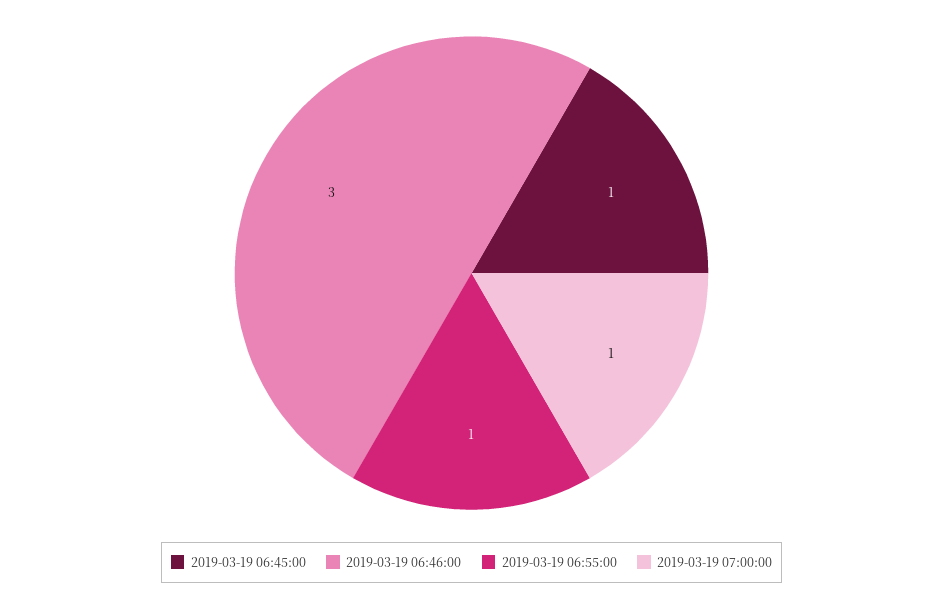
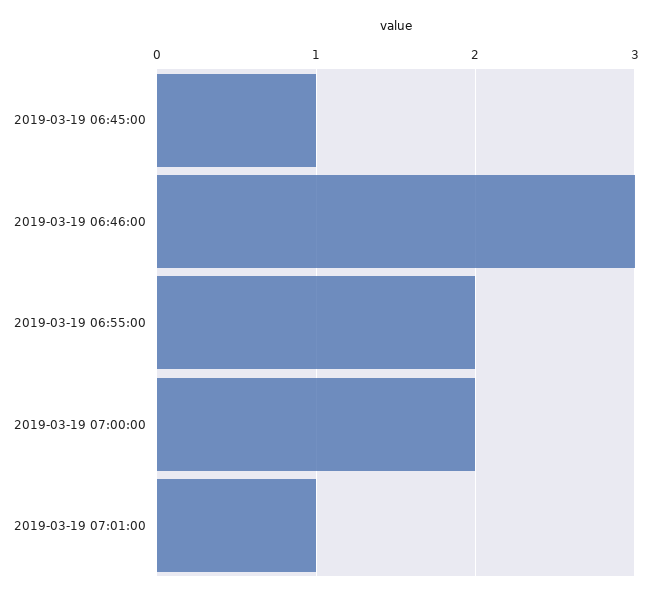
2019-03-19 06:55:00: 1 -> 2
2019-03-19 07:00:00: 1 -> 2
2019-03-19 07:01:00: none -> 1

